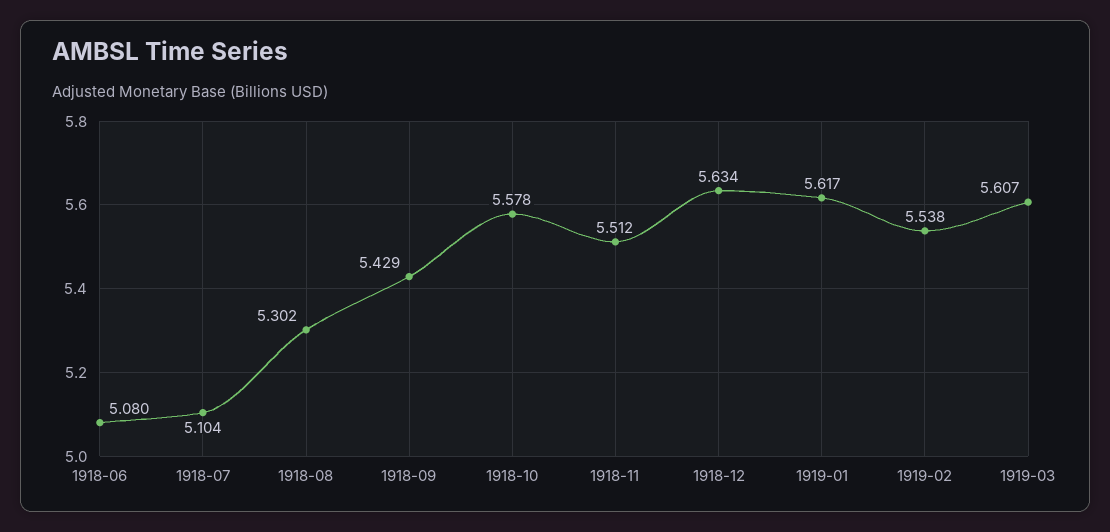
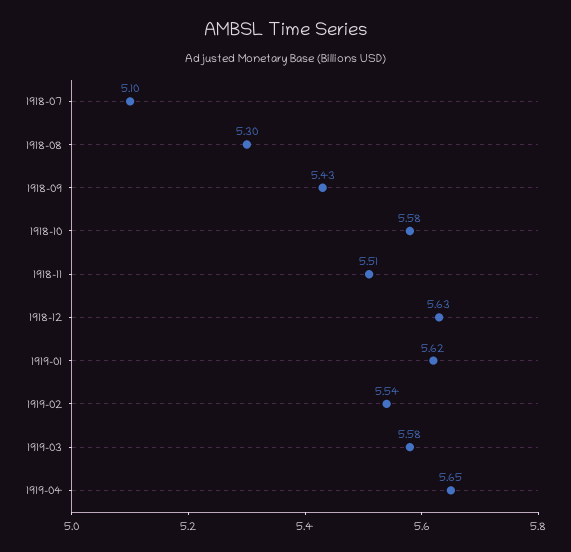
1918-06: 5.08 -> none
1919-03: 5.607 -> 5.58
1919-04: none -> 5.65

